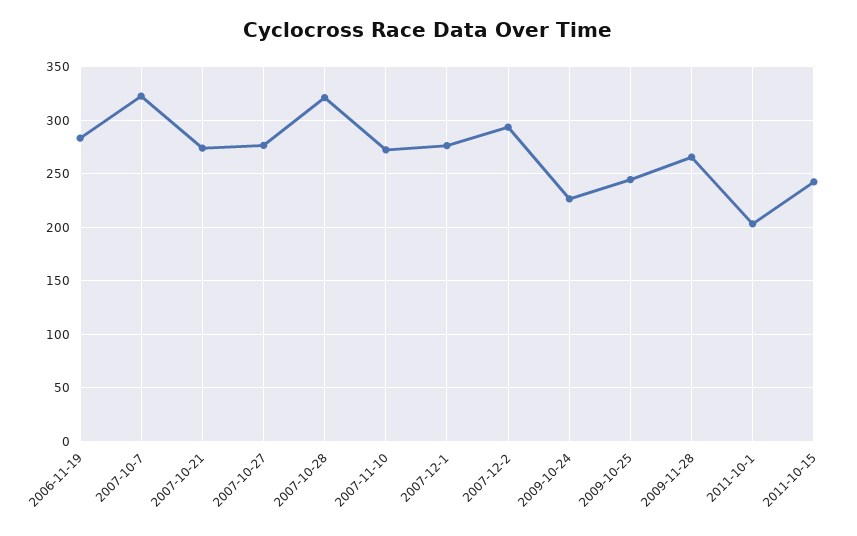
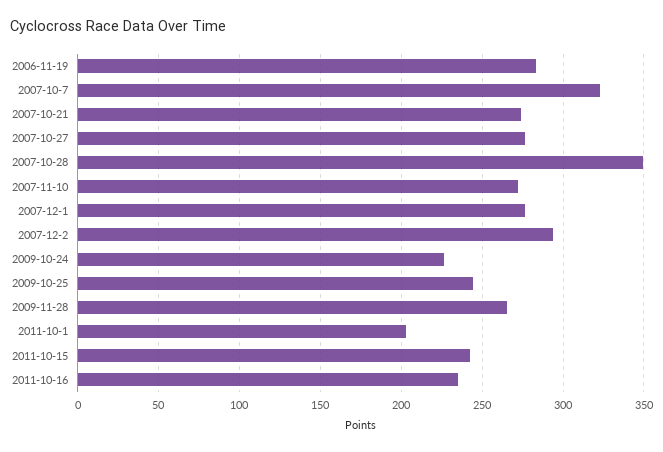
2007-10-28: 320 -> 350
2011-10-16: none -> 235

